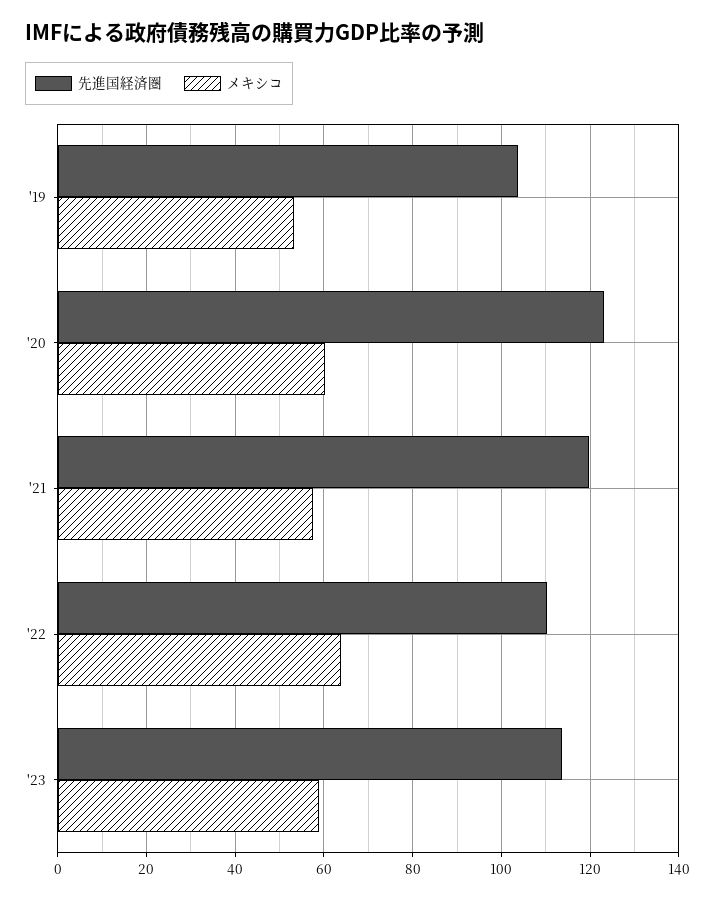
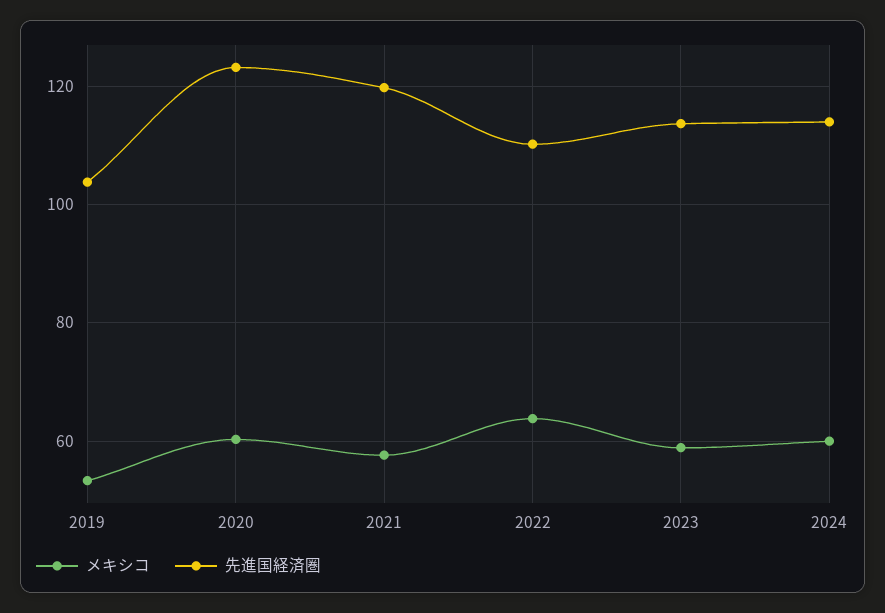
メキシコ, 2024: none -> 60
先進国経済圏, 2024: none -> 114

